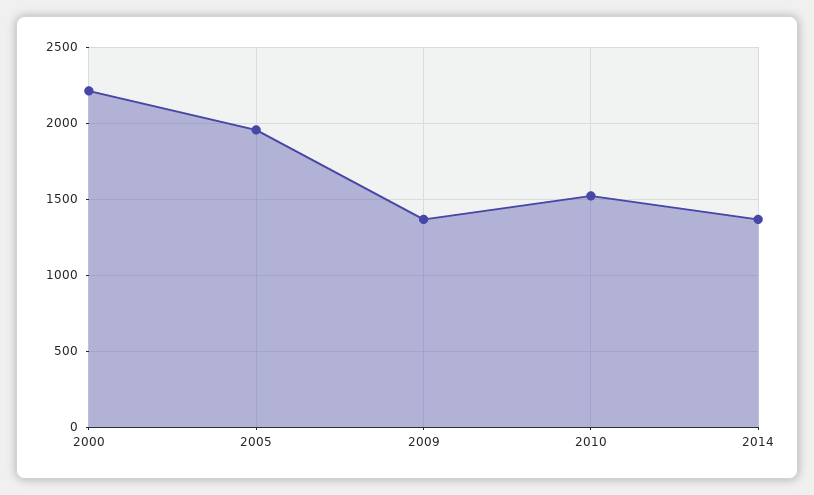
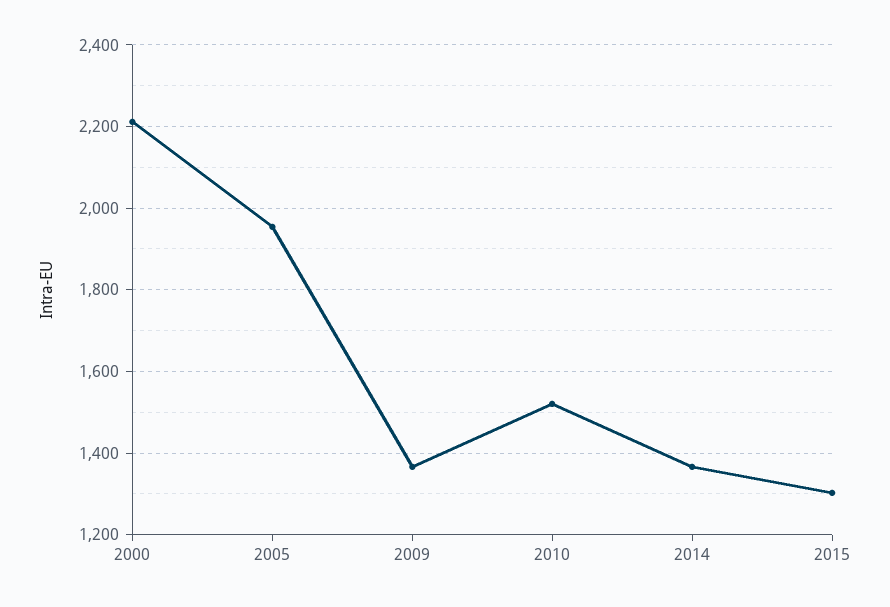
2015: none -> 1300

